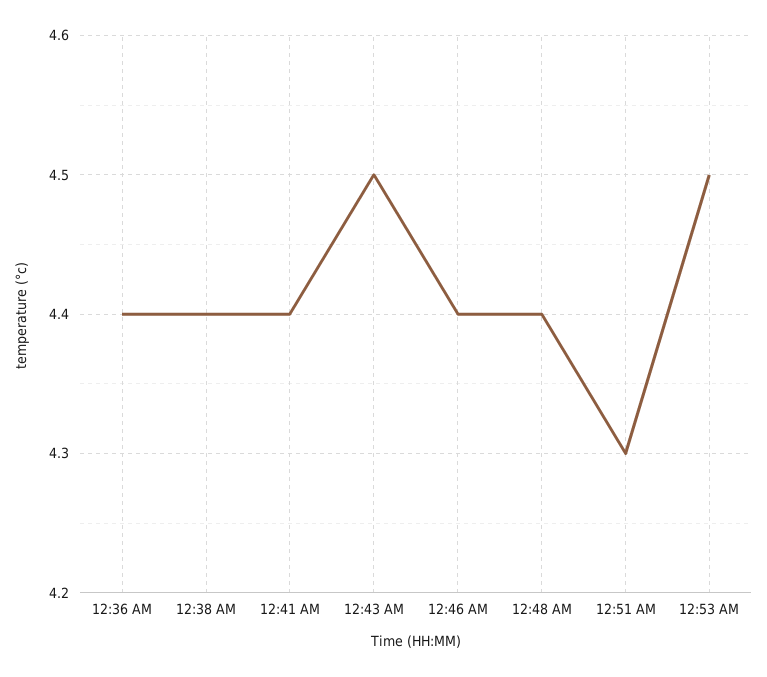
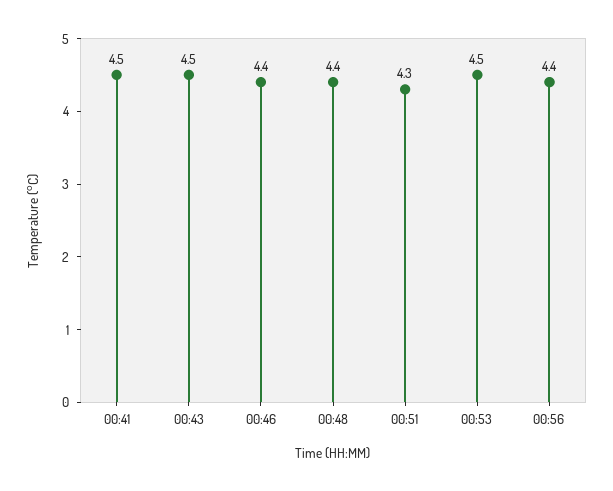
12:36 AM: 4.4 -> none
12:38 AM: 4.4 -> none
12:41 AM: 4.4 -> 4.5
00:56: none -> 4.4

